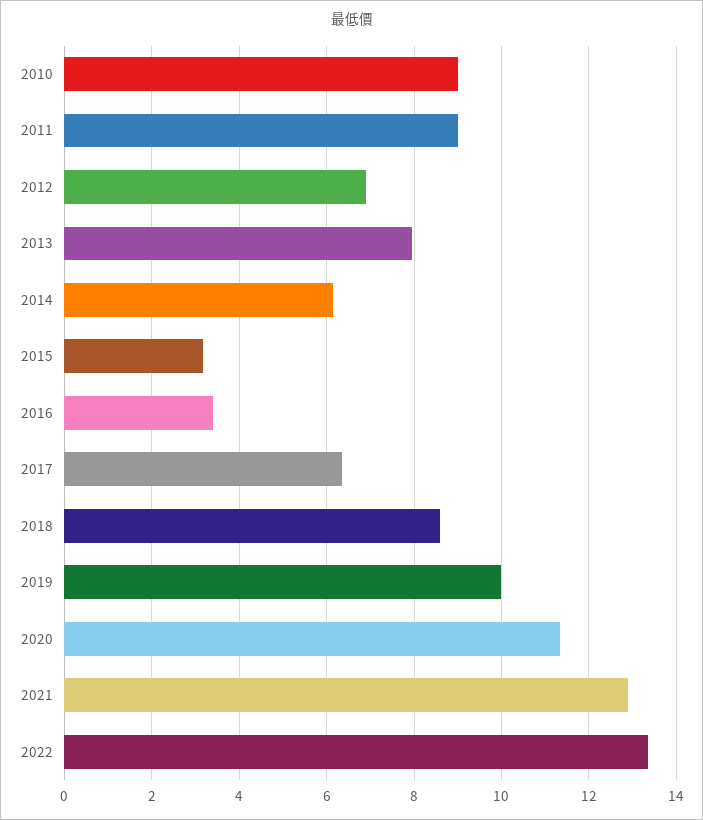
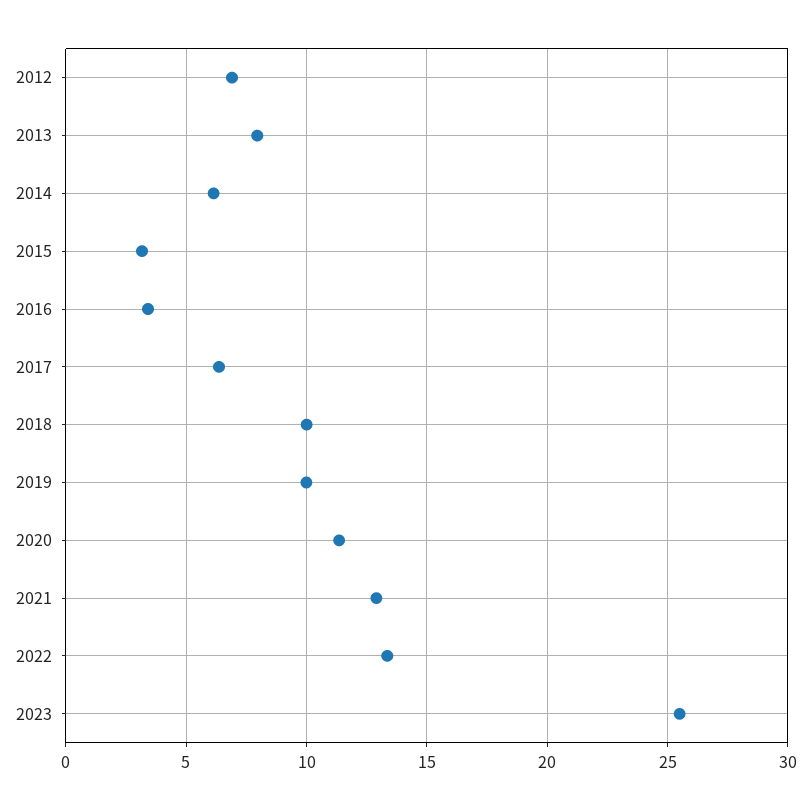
2010: 9 -> none
2011: 9 -> none
2018: 8.6 -> 10
2023: none -> 25.5

